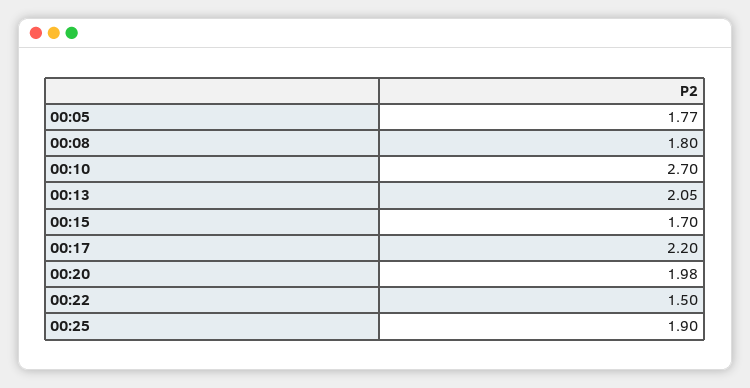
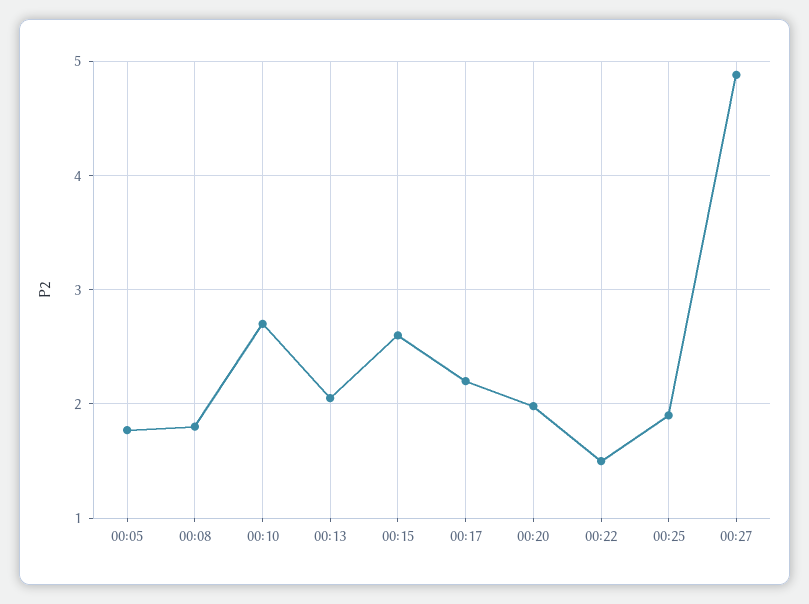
00:15: 1.7 -> 2.6
00:27: none -> 4.9

